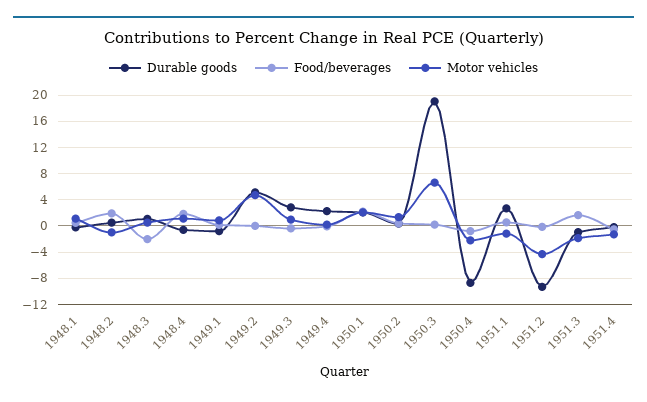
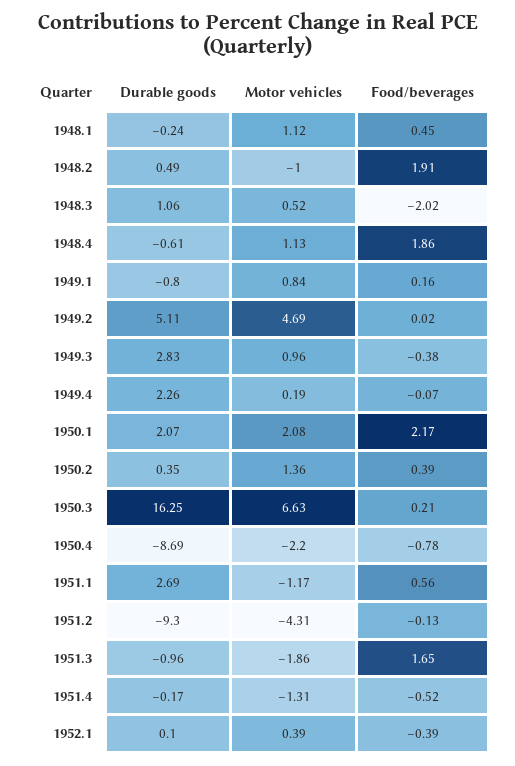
Durable goods, 1950.3: 19 -> 16.25
Durable goods, 1952.1: none -> 0.1
Motor vehicles, 1952.1: none -> 0.39
Food/beverages, 1952.1: none -> -0.39

